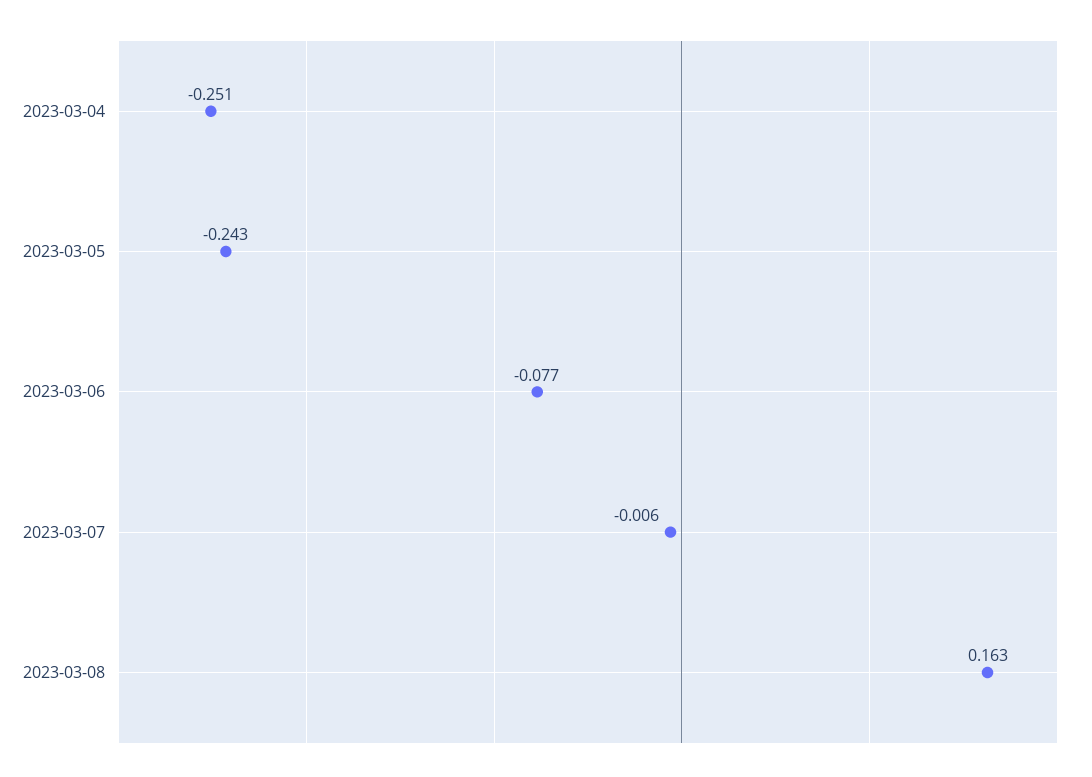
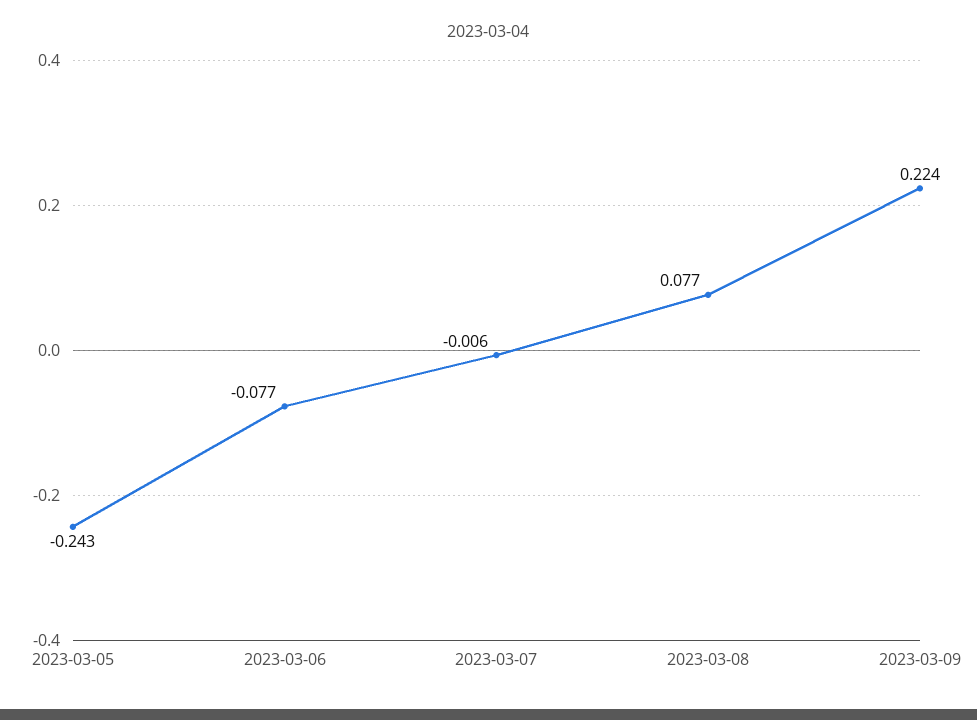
2023-03-04: -0.251 -> none
2023-03-08: 0.163 -> 0.077
2023-03-09: none -> 0.224

